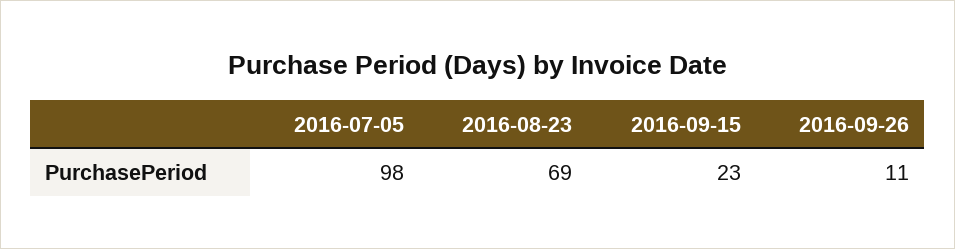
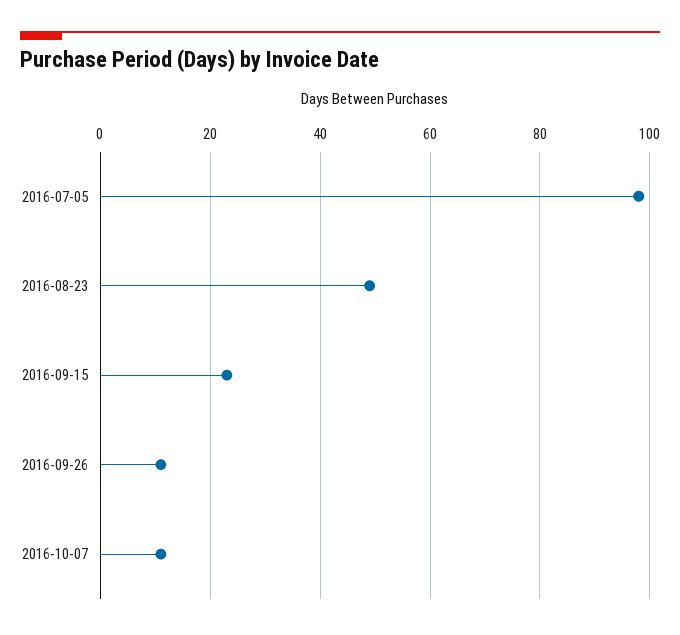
2016-08-23: 69 -> 50
2016-10-07: none -> 10

